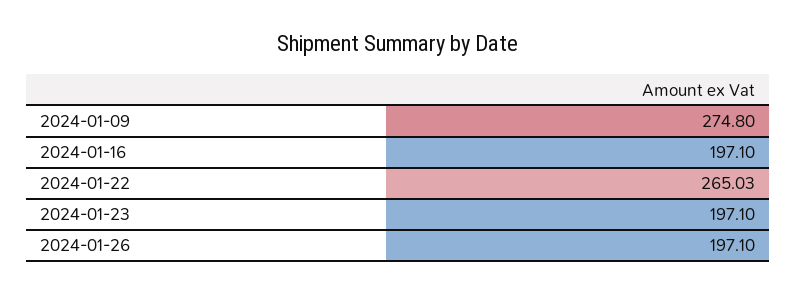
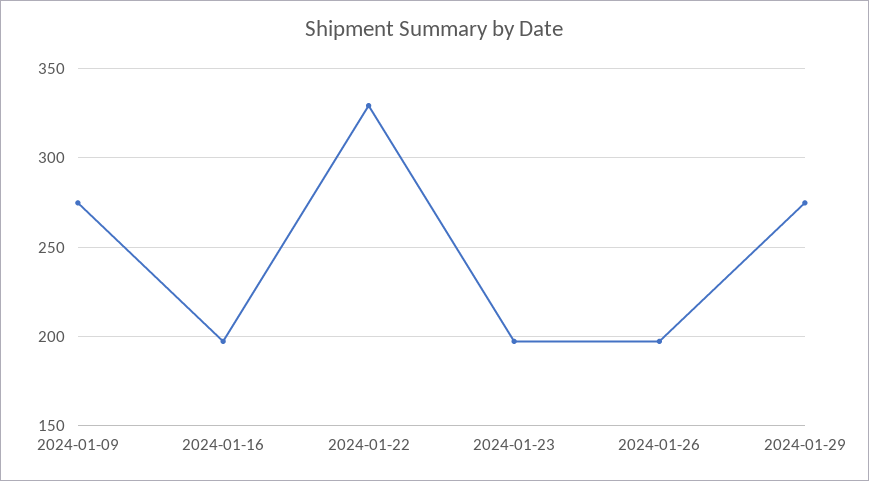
2024-01-22: 265.03 -> 330
2024-01-29: none -> 275

